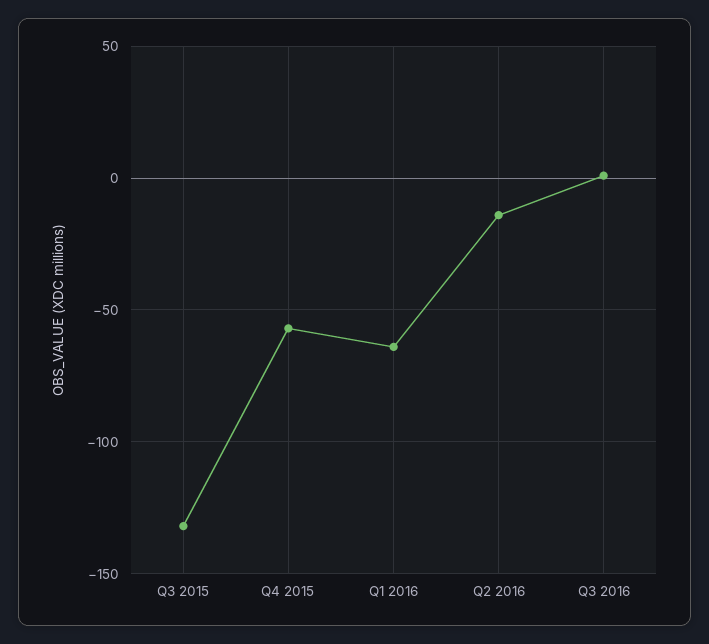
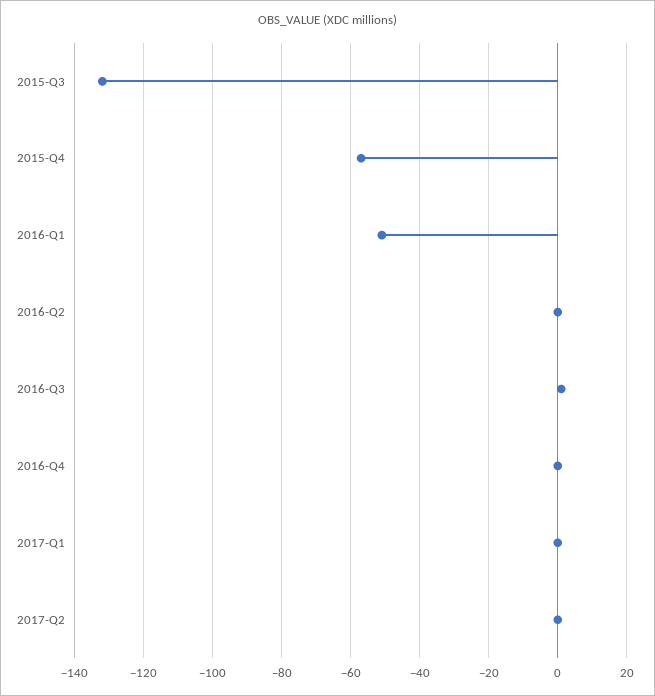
Q1 2016: -65 -> -50
Q2 2016: -15 -> 0
2016-Q4: none -> 0
2017-Q1: none -> 0
2017-Q2: none -> 0

